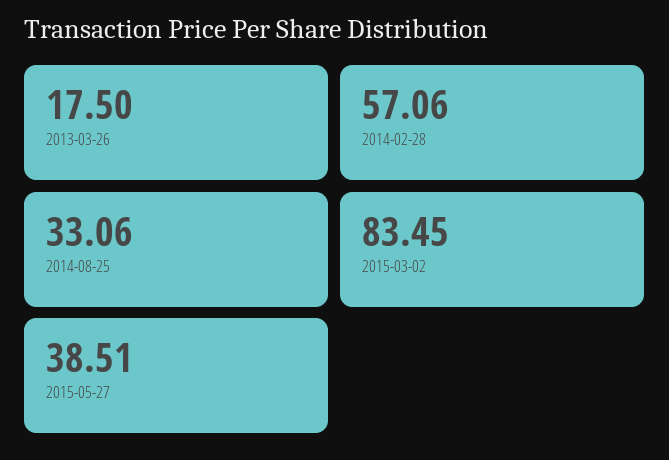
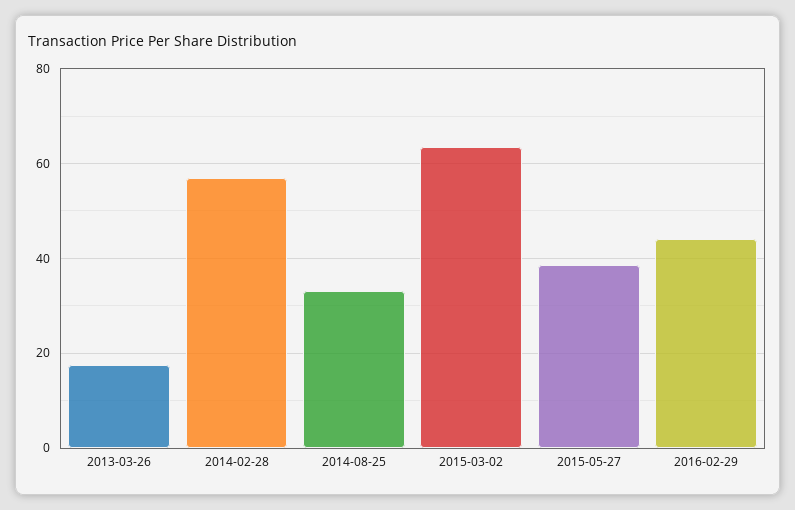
2015-03-02: 83.45 -> 64
2016-02-29: none -> 44

